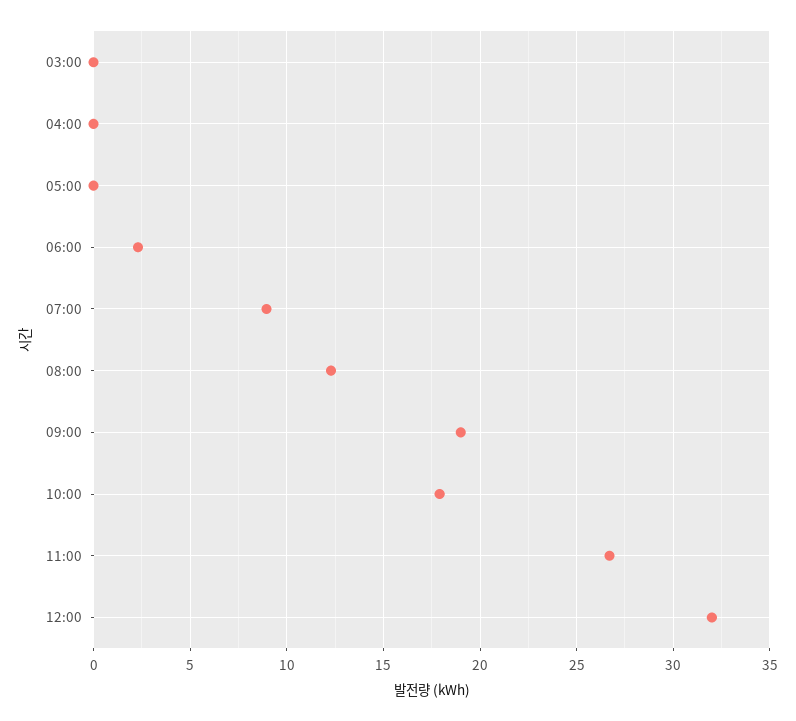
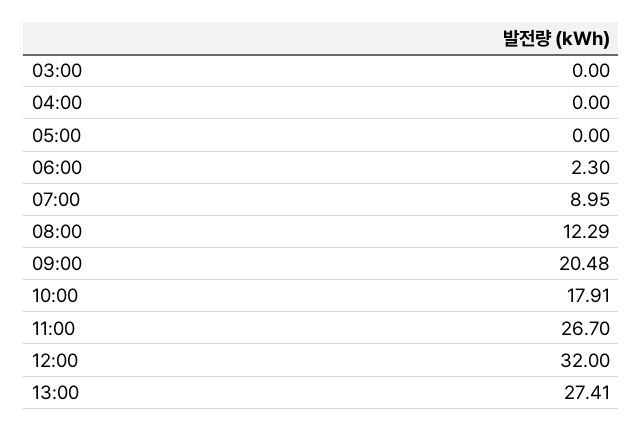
09:00: 19 -> 20.48
13:00: none -> 27.41

